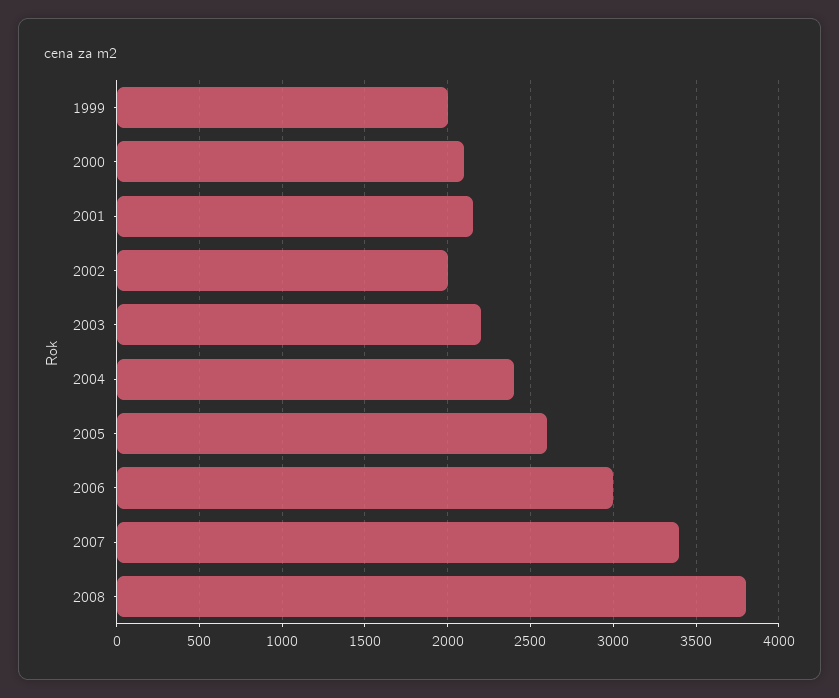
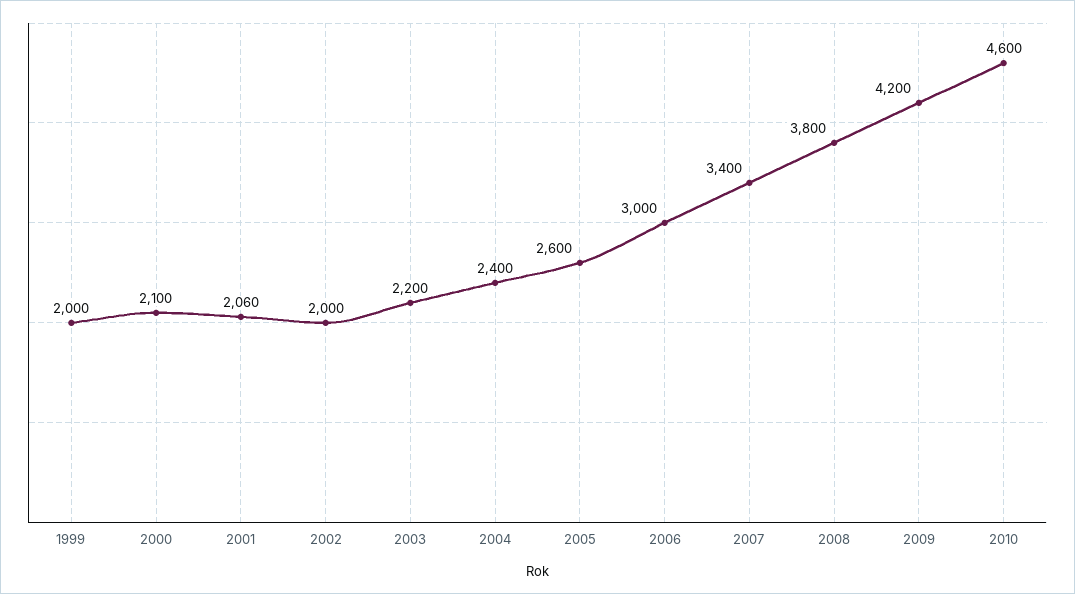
2001: 2150 -> 2060
2009: none -> 4200
2010: none -> 4600

